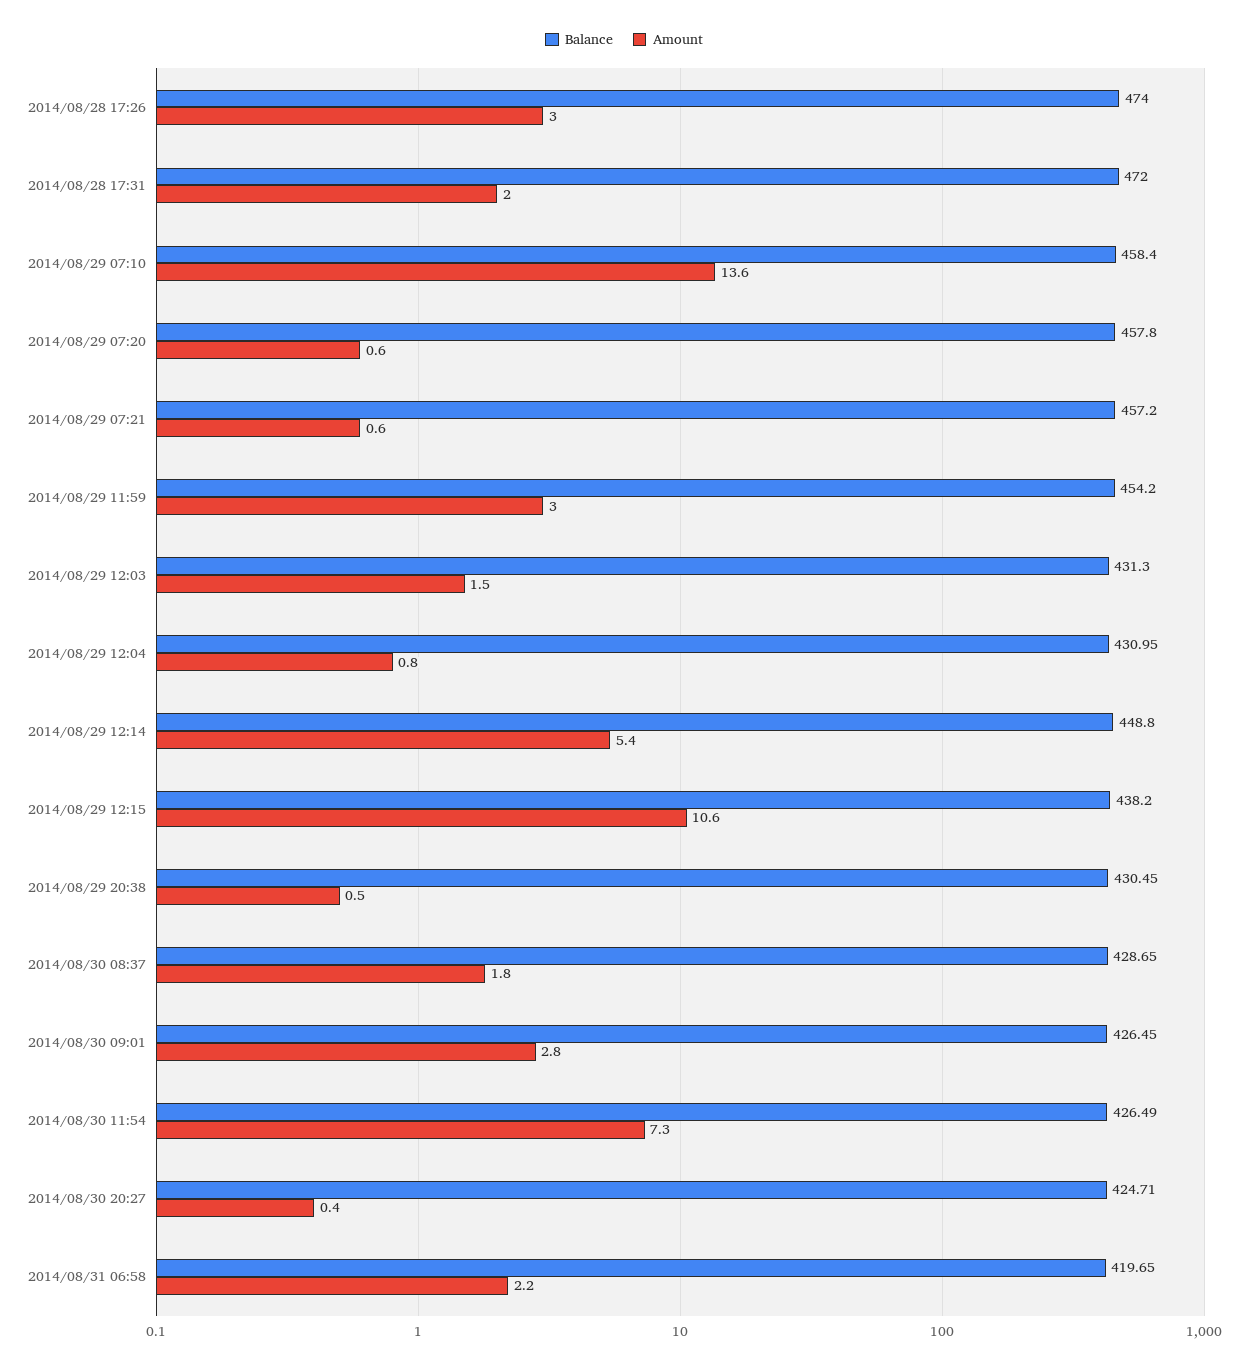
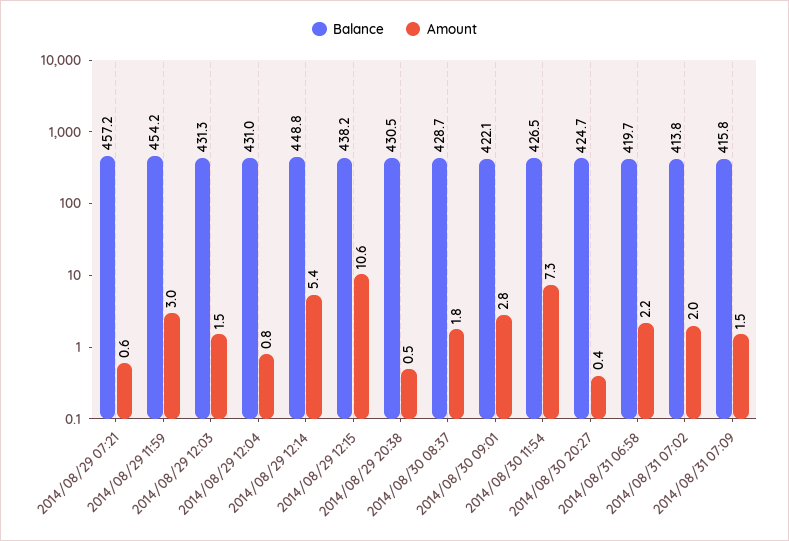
Balance, 2014/08/28 17:26: 474 -> none
Amount, 2014/08/28 17:26: 3 -> none
Balance, 2014/08/28 17:31: 472 -> none
Amount, 2014/08/28 17:31: 2 -> none
Balance, 2014/08/29 07:10: 458.4 -> none
Amount, 2014/08/29 07:10: 13.6 -> none
Balance, 2014/08/29 07:20: 457.8 -> none
Amount, 2014/08/29 07:20: 0.6 -> none
Balance, 2014/08/30 09:01: 426.45 -> 422.1
Balance, 2014/08/31 07:02: none -> 413.8
Amount, 2014/08/31 07:02: none -> 2
Balance, 2014/08/31 07:09: none -> 415.8
Amount, 2014/08/31 07:09: none -> 1.5

